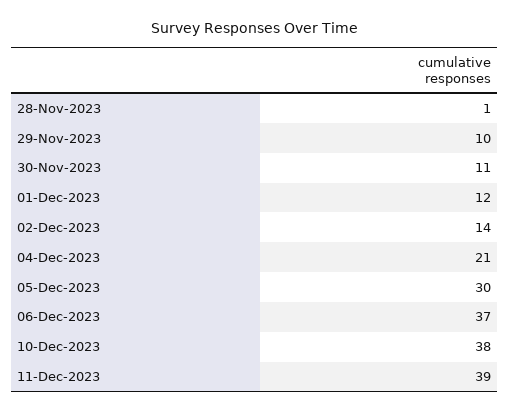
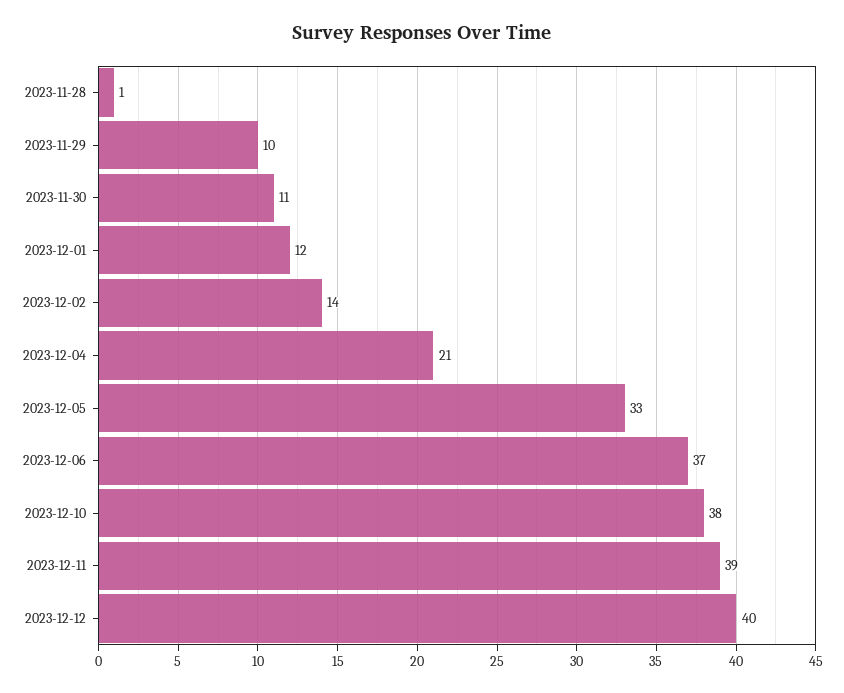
05-Dec-2023: 30 -> 33
2023-12-12: none -> 40

